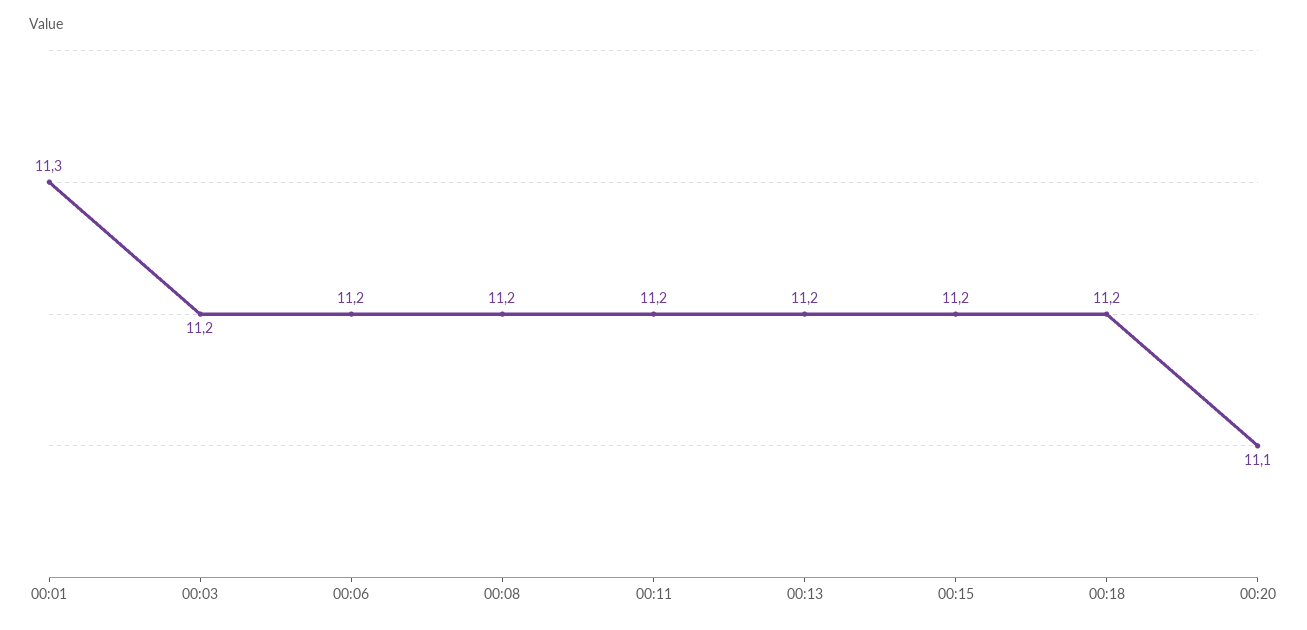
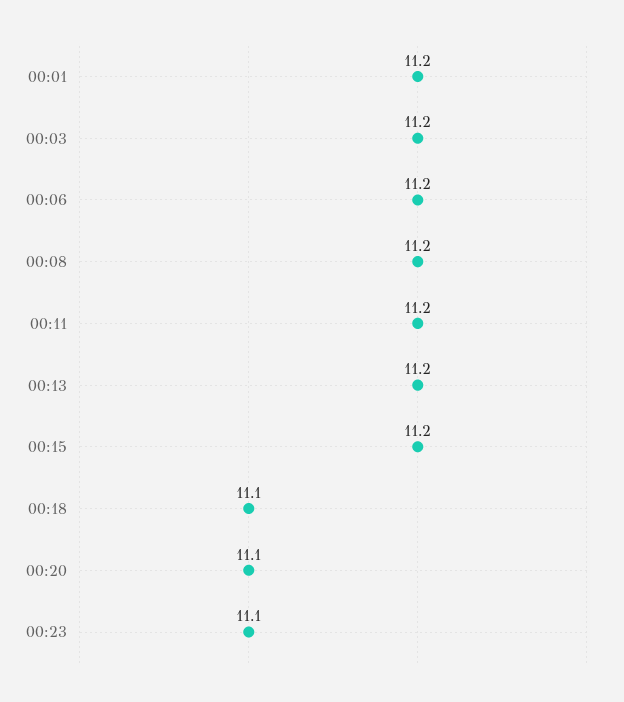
00:01: 11.3 -> 11.2
00:18: 11.2 -> 11.1
00:23: none -> 11.1

